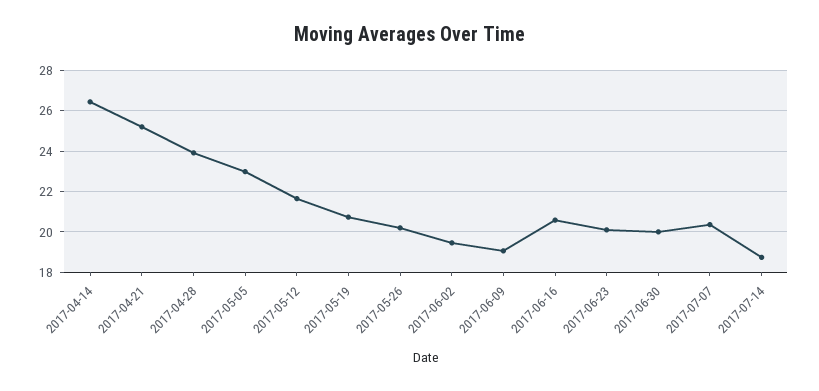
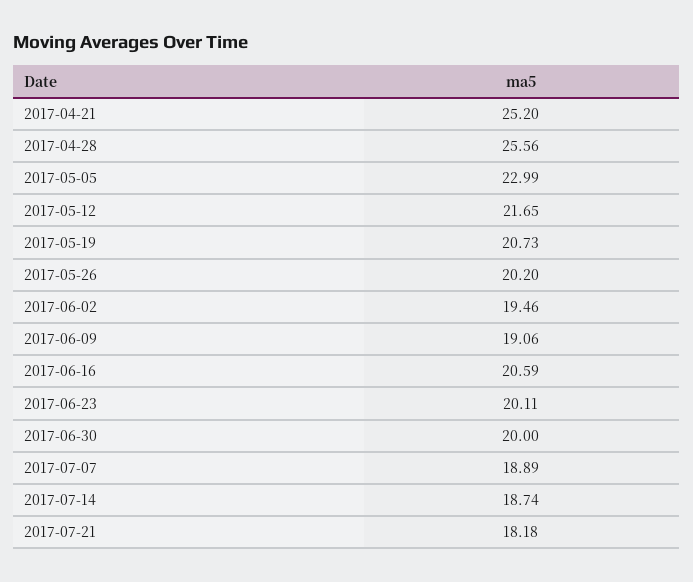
2017-04-14: 26.5 -> none
2017-04-28: 24 -> 25.56
2017-07-07: 20.5 -> 18.89
2017-07-21: none -> 18.18

